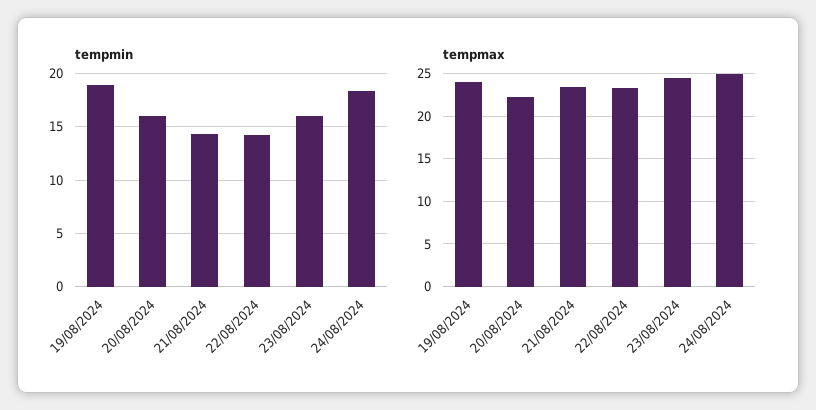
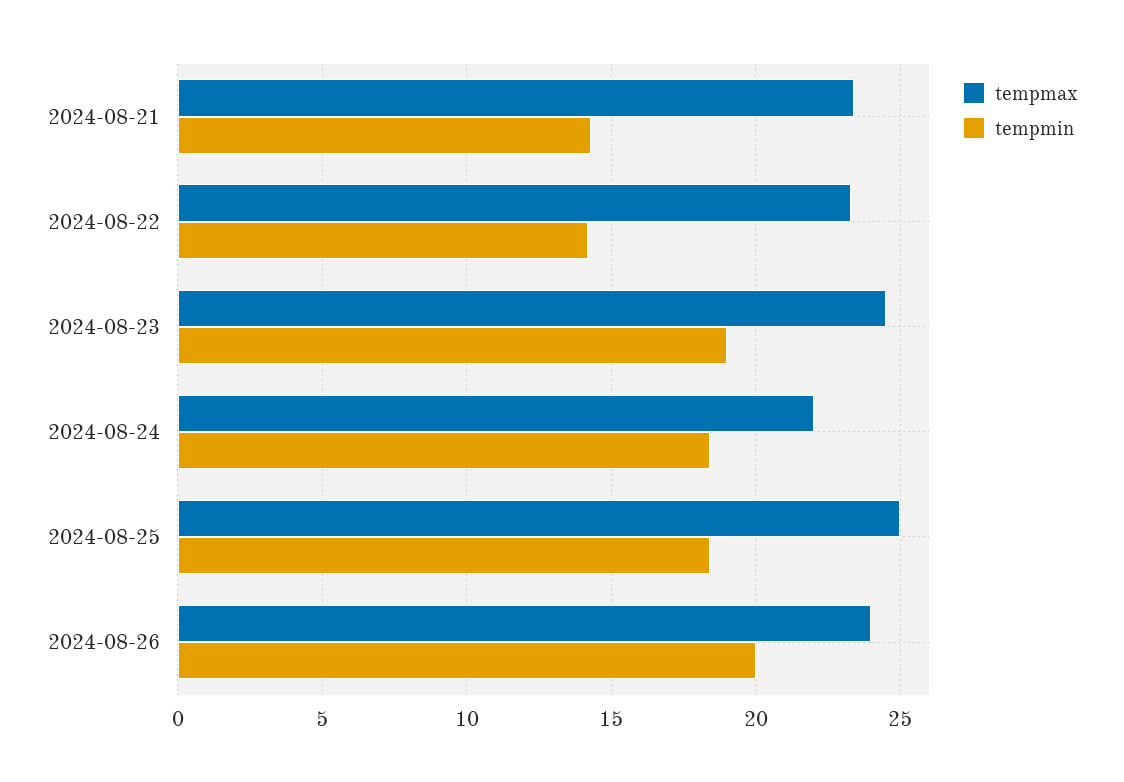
tempmin, 19/08/2024: 19 -> none
tempmin, 20/08/2024: 16 -> none
tempmin, 23/08/2024: 16 -> 19
tempmax, 19/08/2024: 24 -> none
tempmax, 20/08/2024: 22 -> none
tempmax, 24/08/2024: 25 -> 22
tempmax, 2024-08-25: none -> 25
tempmin, 2024-08-25: none -> 18.5
tempmax, 2024-08-26: none -> 24
tempmin, 2024-08-26: none -> 20

